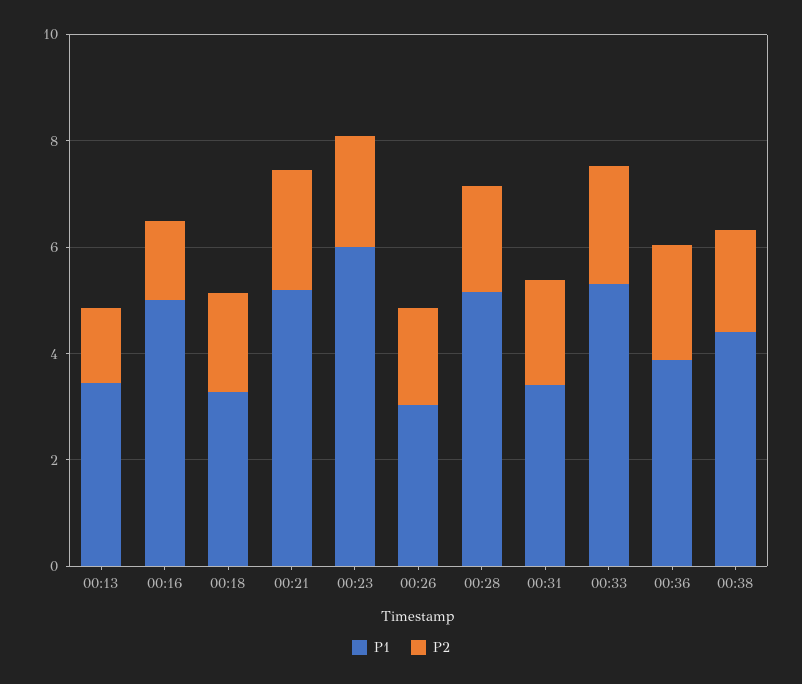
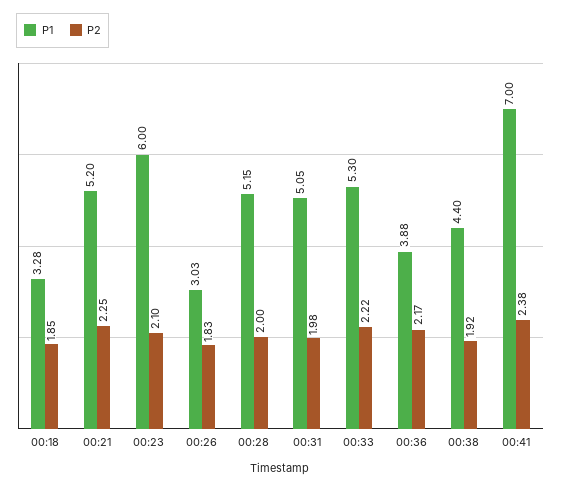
P1, 00:13: 3.5 -> none
P2, 00:13: 1.5 -> none
P1, 00:16: 5 -> none
P2, 00:16: 1.5 -> none
P1, 00:31: 3.5 -> 5.05
P1, 00:41: none -> 7
P2, 00:41: none -> 2.38

